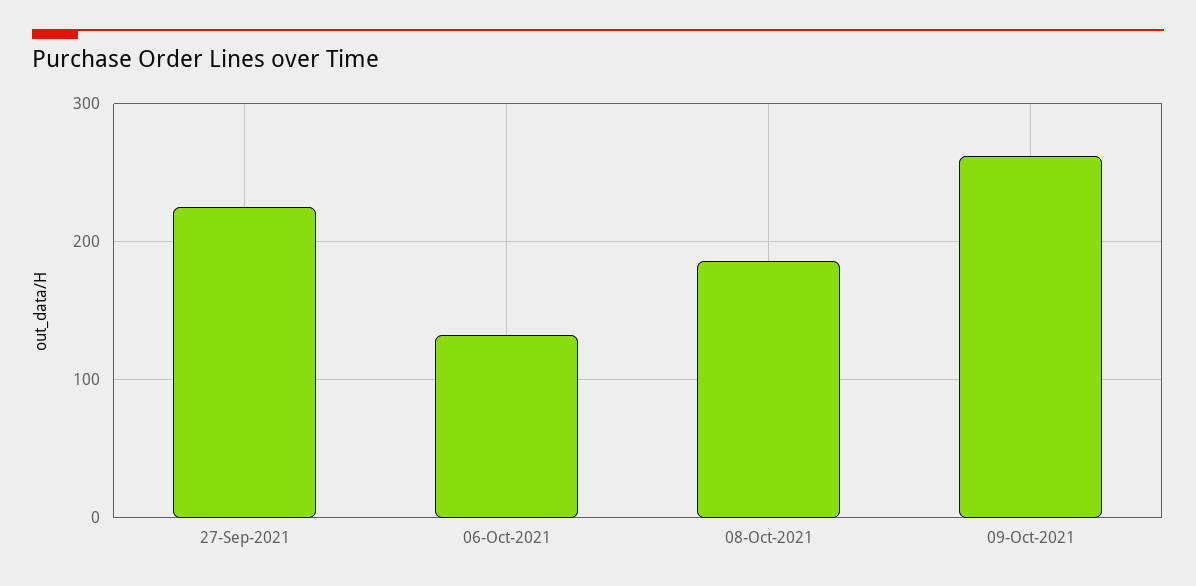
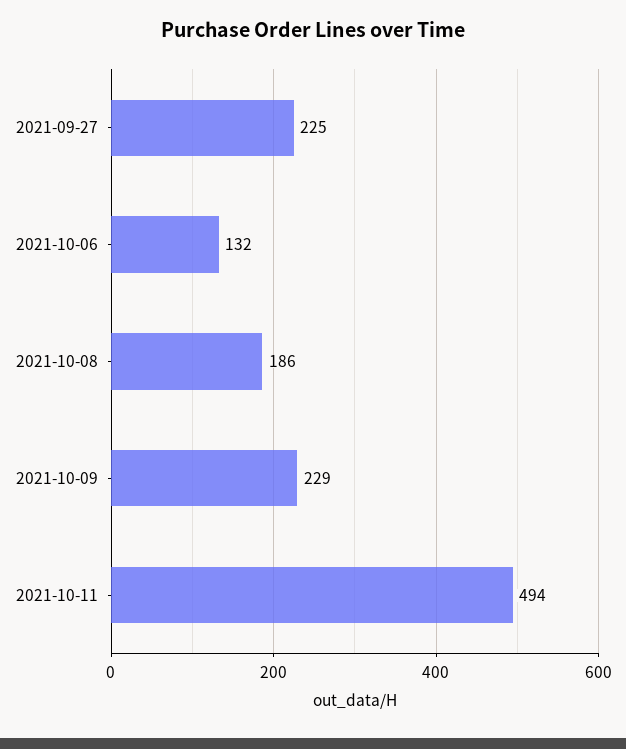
09-Oct-2021: 260 -> 229
2021-10-11: none -> 494

